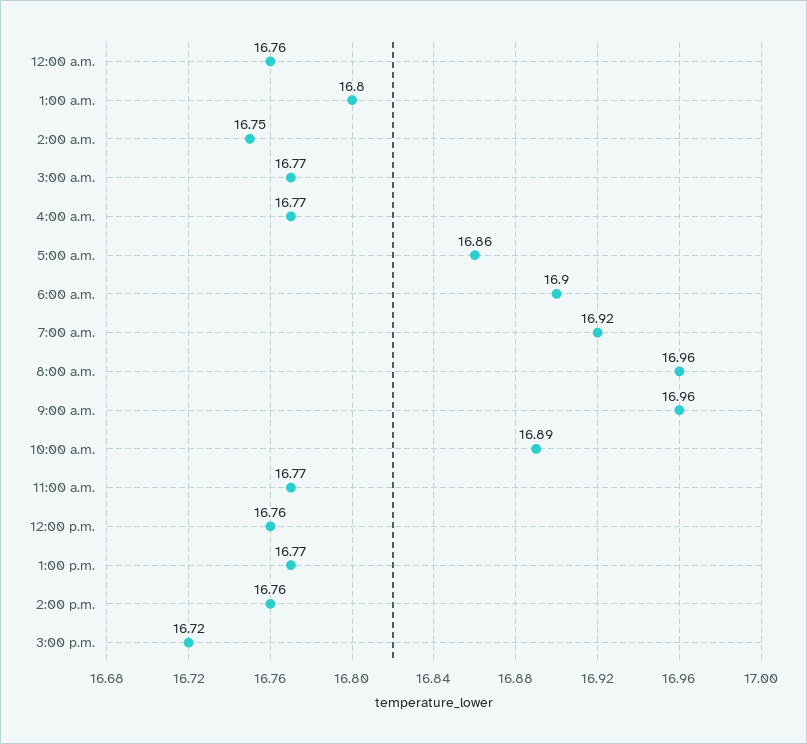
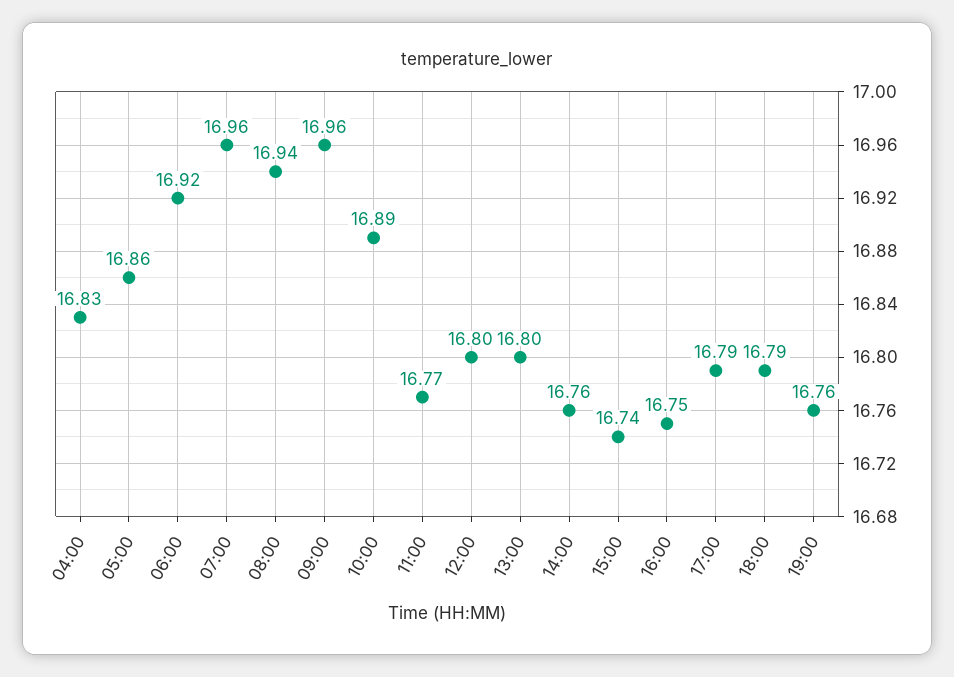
12:00 a.m.: 16.76 -> none
1:00 a.m.: 16.8 -> none
2:00 a.m.: 16.75 -> none
3:00 a.m.: 16.77 -> none
4:00 a.m.: 16.77 -> 16.83
6:00 a.m.: 16.9 -> 16.92
7:00 a.m.: 16.92 -> 16.96
8:00 a.m.: 16.96 -> 16.94
12:00 p.m.: 16.76 -> 16.8
1:00 p.m.: 16.77 -> 16.8
3:00 p.m.: 16.72 -> 16.74
16:00: none -> 16.75
17:00: none -> 16.79
18:00: none -> 16.79
19:00: none -> 16.76

